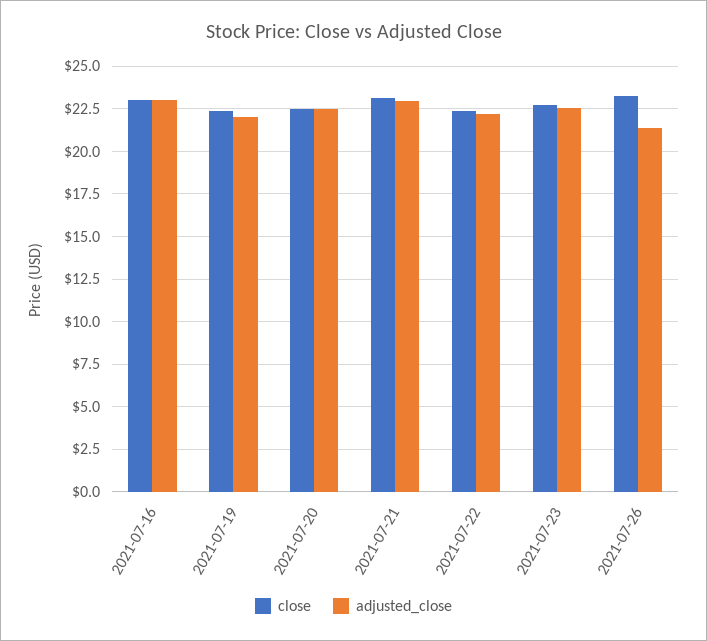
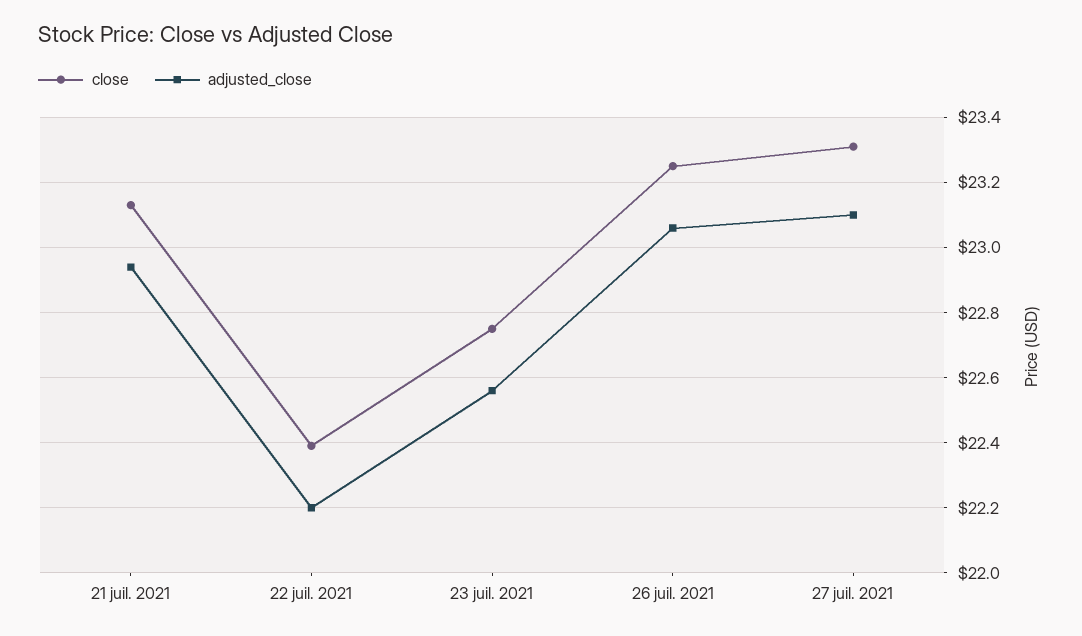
close, 2021-07-16: 23 -> none
adjusted_close, 2021-07-16: 23 -> none
close, 2021-07-19: 22.5 -> none
adjusted_close, 2021-07-19: 22 -> none
close, 2021-07-20: 22.5 -> none
adjusted_close, 2021-07-20: 22.5 -> none
adjusted_close, 2021-07-26: 21.5 -> 23.05
close, 27 juil. 2021: none -> 23.3
adjusted_close, 27 juil. 2021: none -> 23.1

